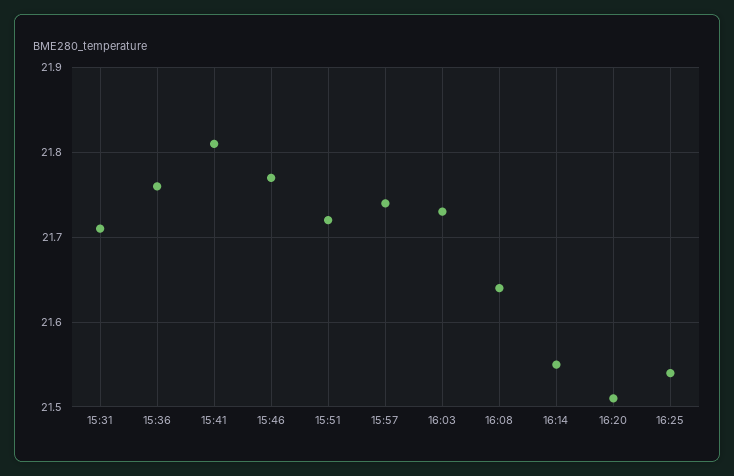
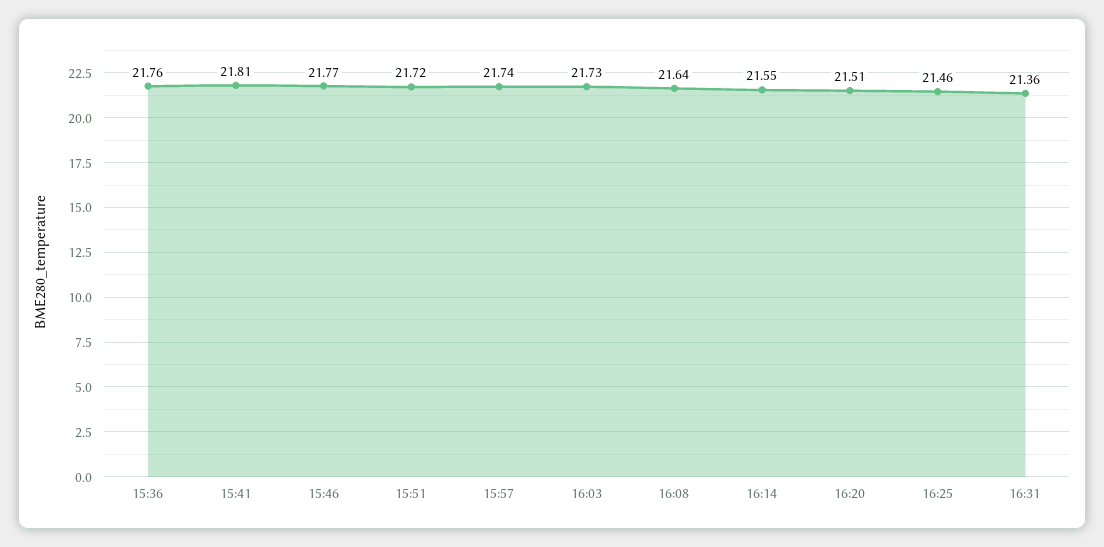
15:31: 21.71 -> none
16:25: 21.54 -> 21.46
16:31: none -> 21.36

